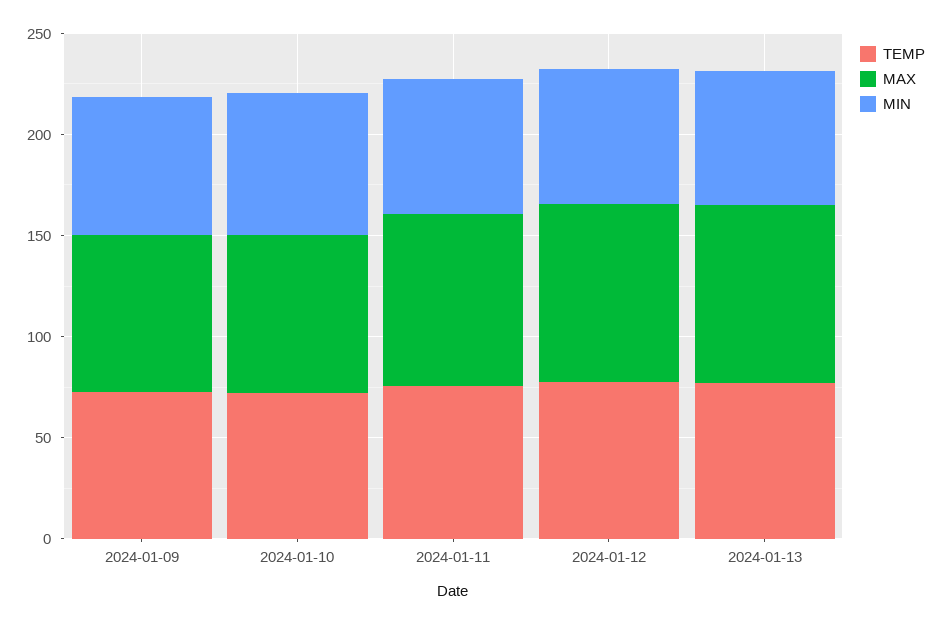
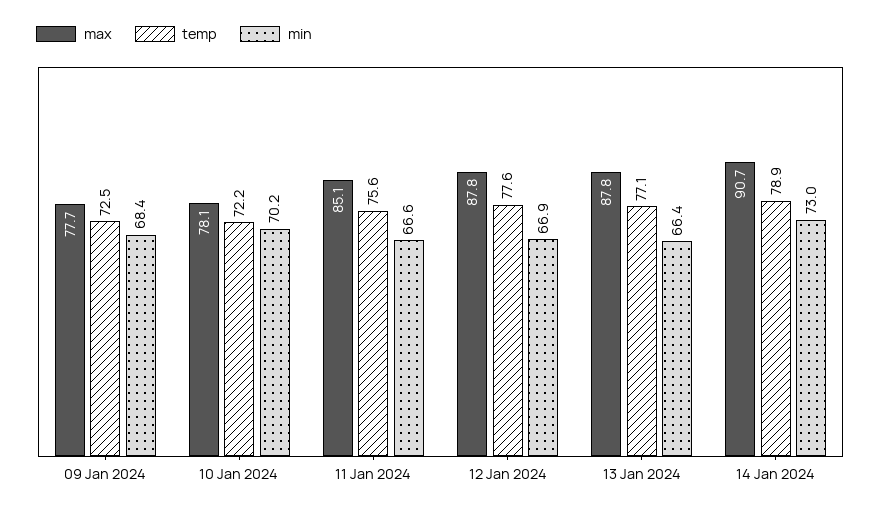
MAX, 14 Jan 2024: none -> 90.7
TEMP, 14 Jan 2024: none -> 78.9
MIN, 14 Jan 2024: none -> 73

